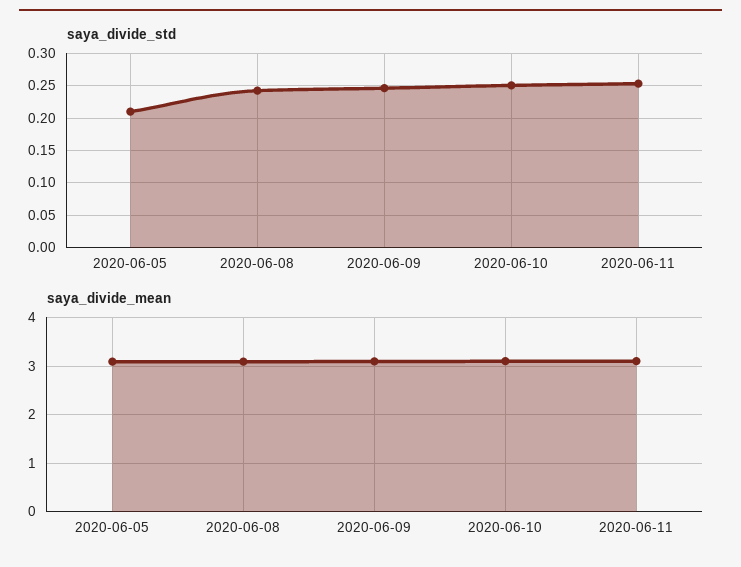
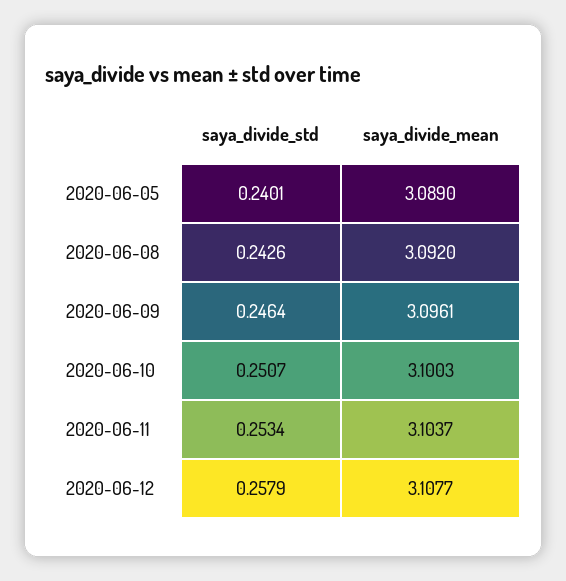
saya_divide_std, 2020-06-05: 0.21 -> 0.2401
saya_divide_std, 2020-06-12: none -> 0.2579
saya_divide_mean, 2020-06-12: none -> 3.1077

